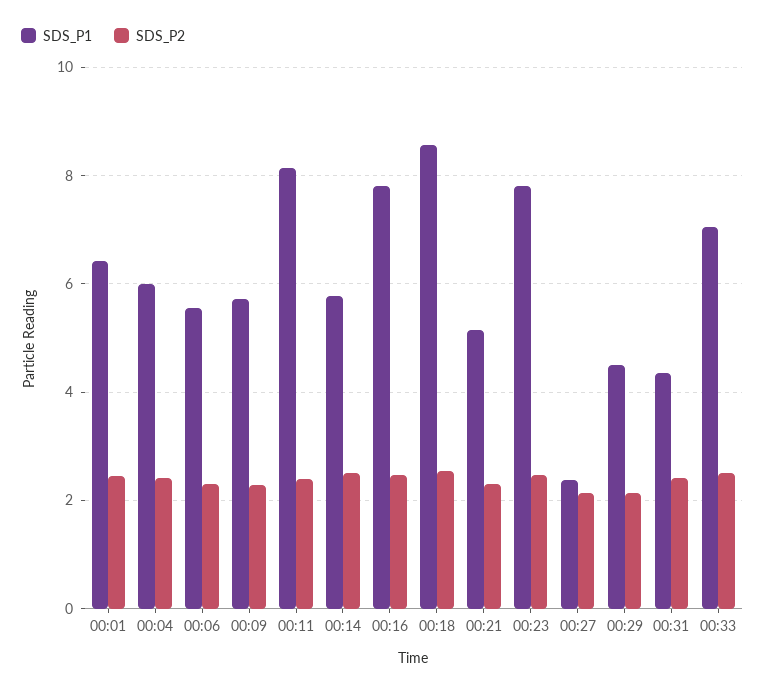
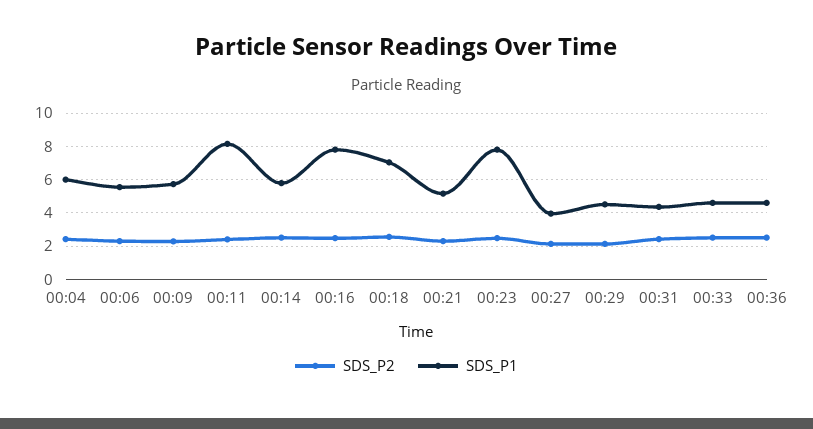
SDS_P1, 00:01: 6.4 -> none
SDS_P2, 00:01: 2.4 -> none
SDS_P1, 00:18: 8.6 -> 7
SDS_P1, 00:27: 2.4 -> 4
SDS_P1, 00:33: 7 -> 4.5
SDS_P2, 00:36: none -> 2.5
SDS_P1, 00:36: none -> 4.5

